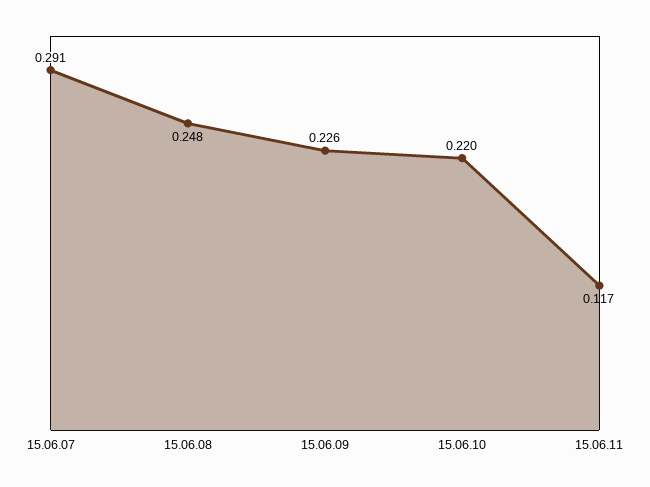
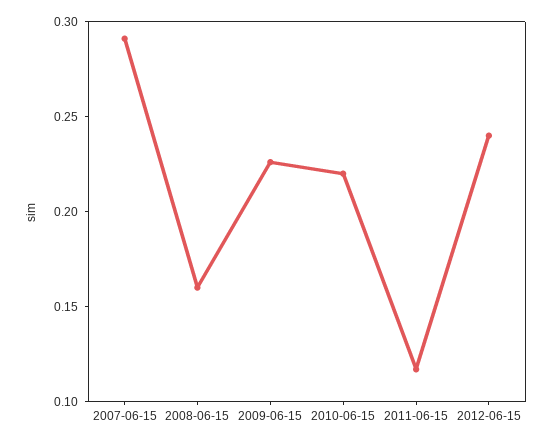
15.06.08: 0.248 -> 0.16
2012-06-15: none -> 0.24

